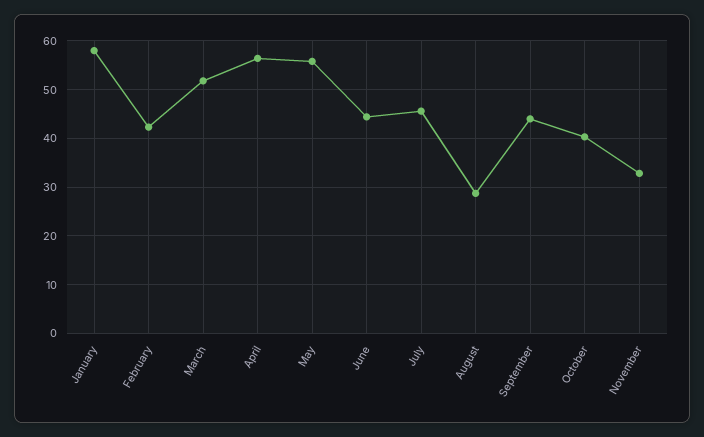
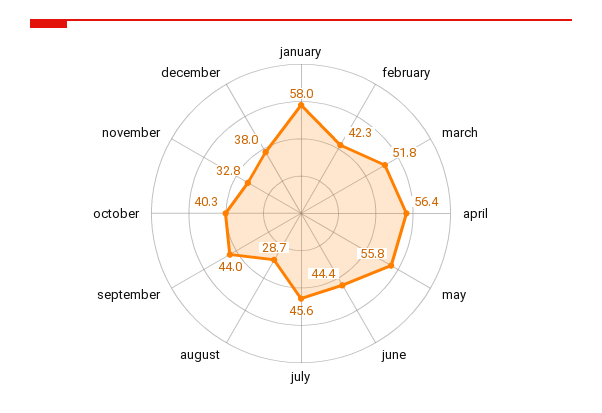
december: none -> 38

